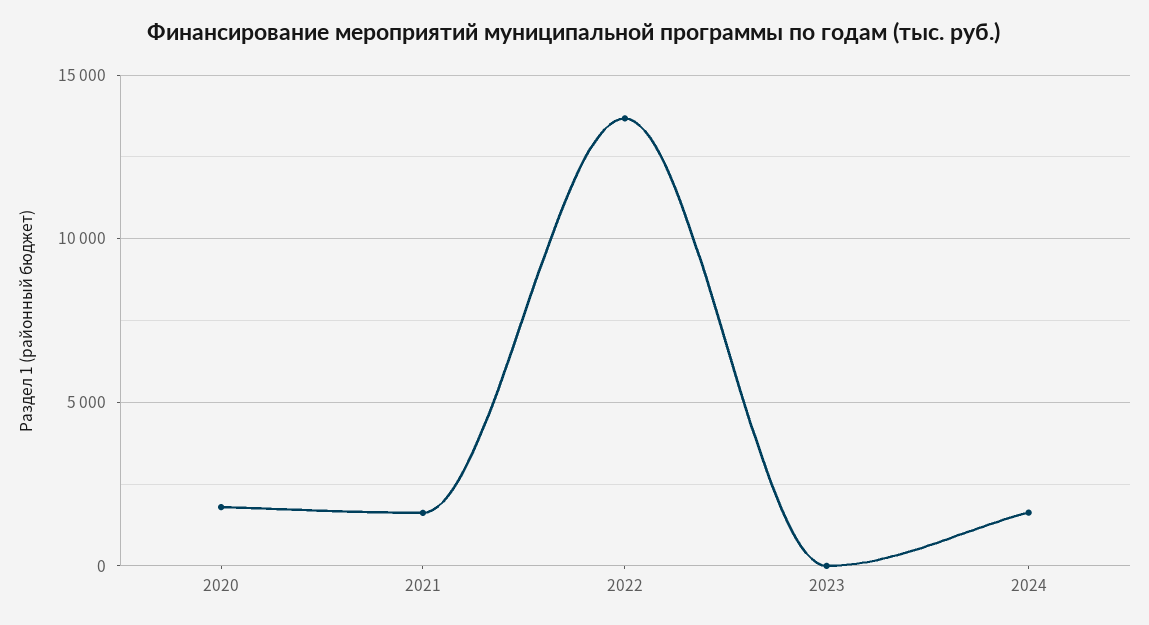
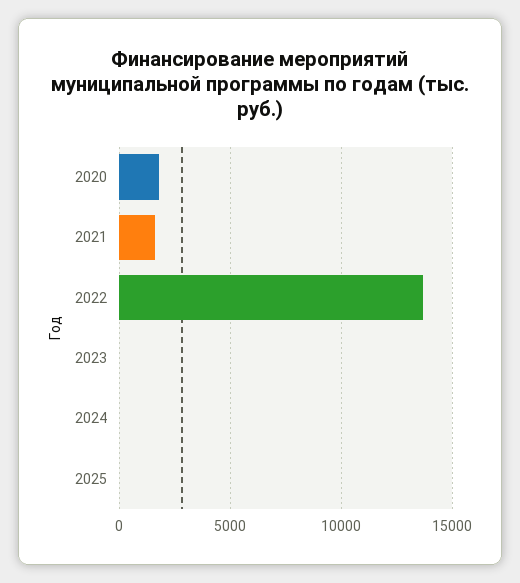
2024: 1500 -> 0
2025: none -> 0

